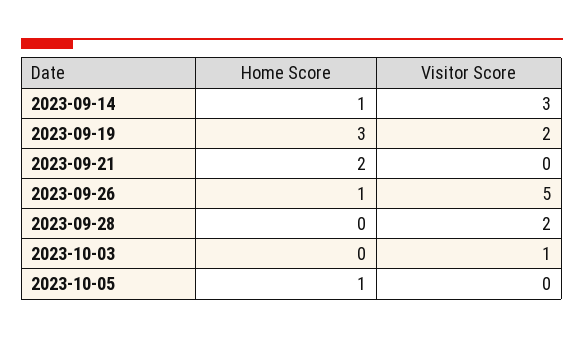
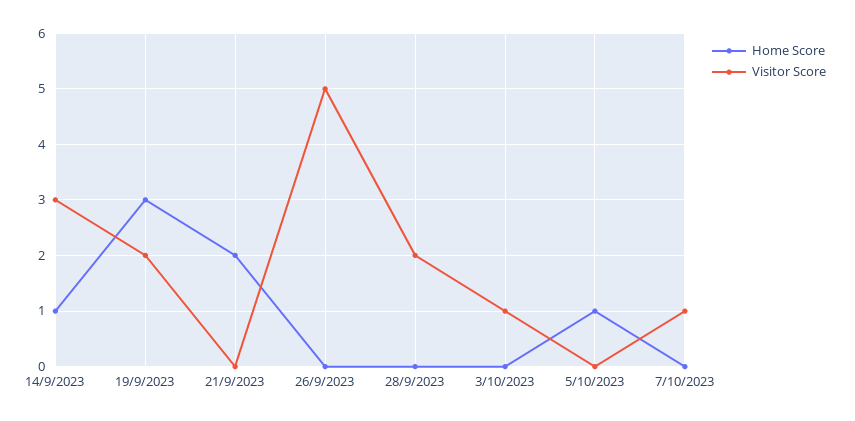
Home Score, 2023-09-26: 1 -> 0
Home Score, 7/10/2023: none -> 0
Visitor Score, 7/10/2023: none -> 1

